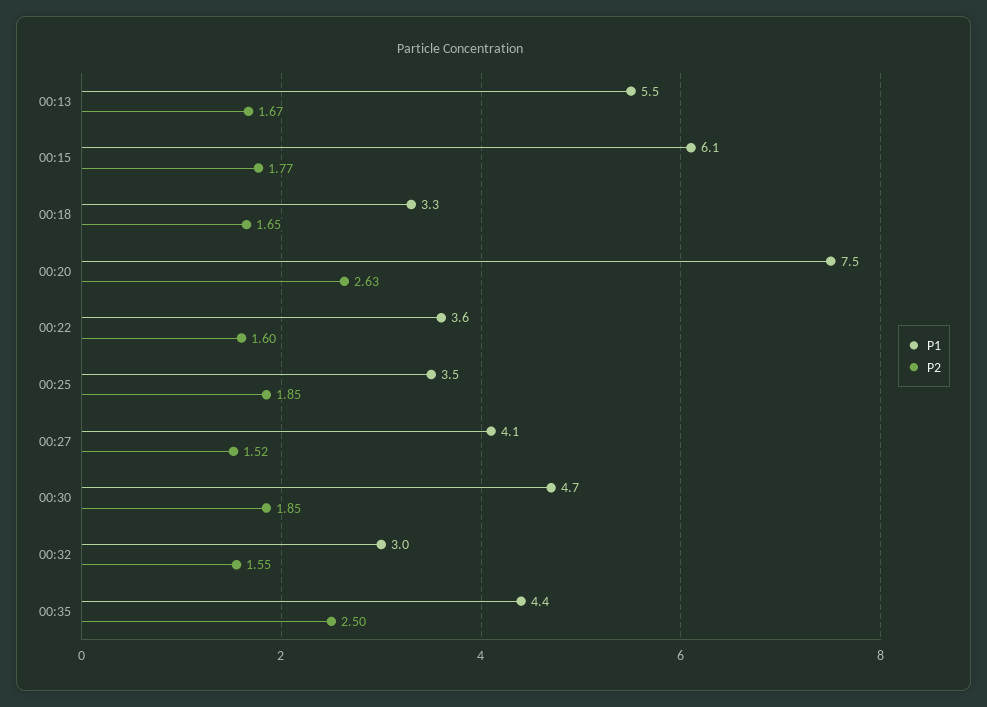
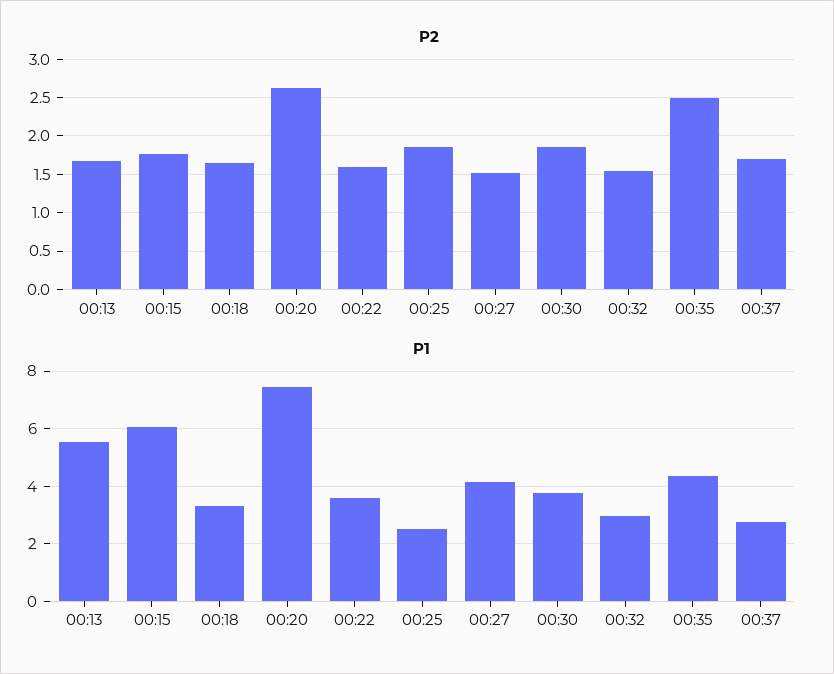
P1, 00:25: 3.5 -> 2.5
P1, 00:30: 4.7 -> 3.75
P2, 00:37: none -> 1.7
P1, 00:37: none -> 2.75

